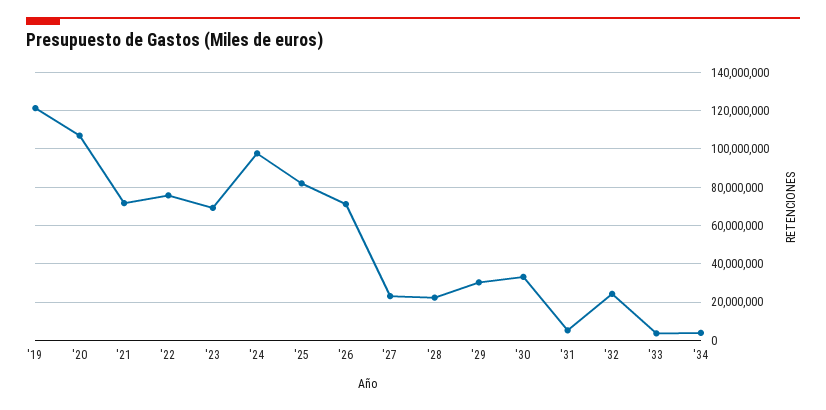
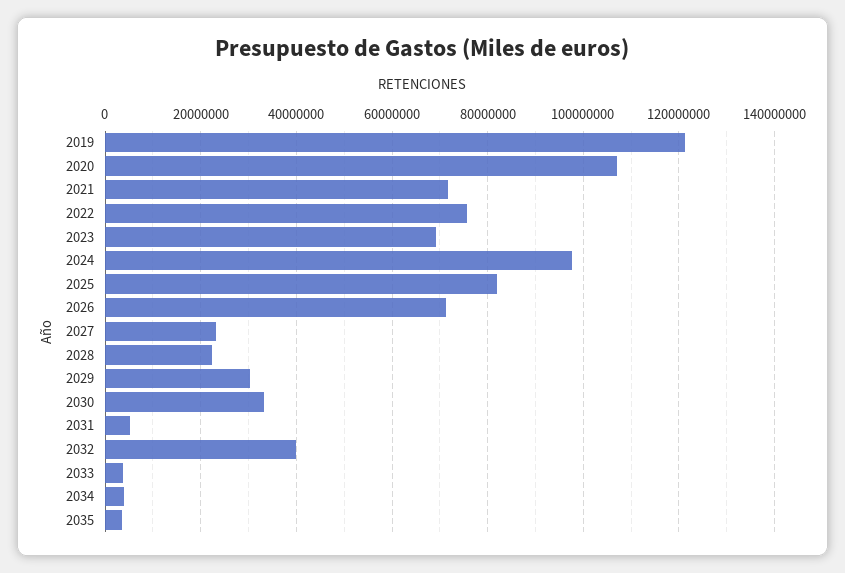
'32: 25000000 -> 40000000
2035: none -> 4000000

